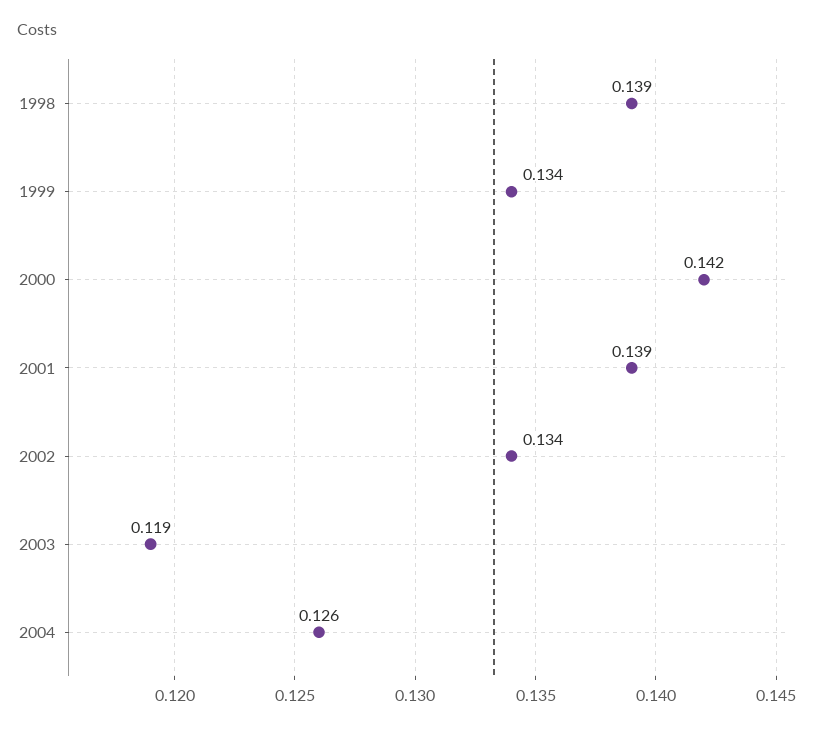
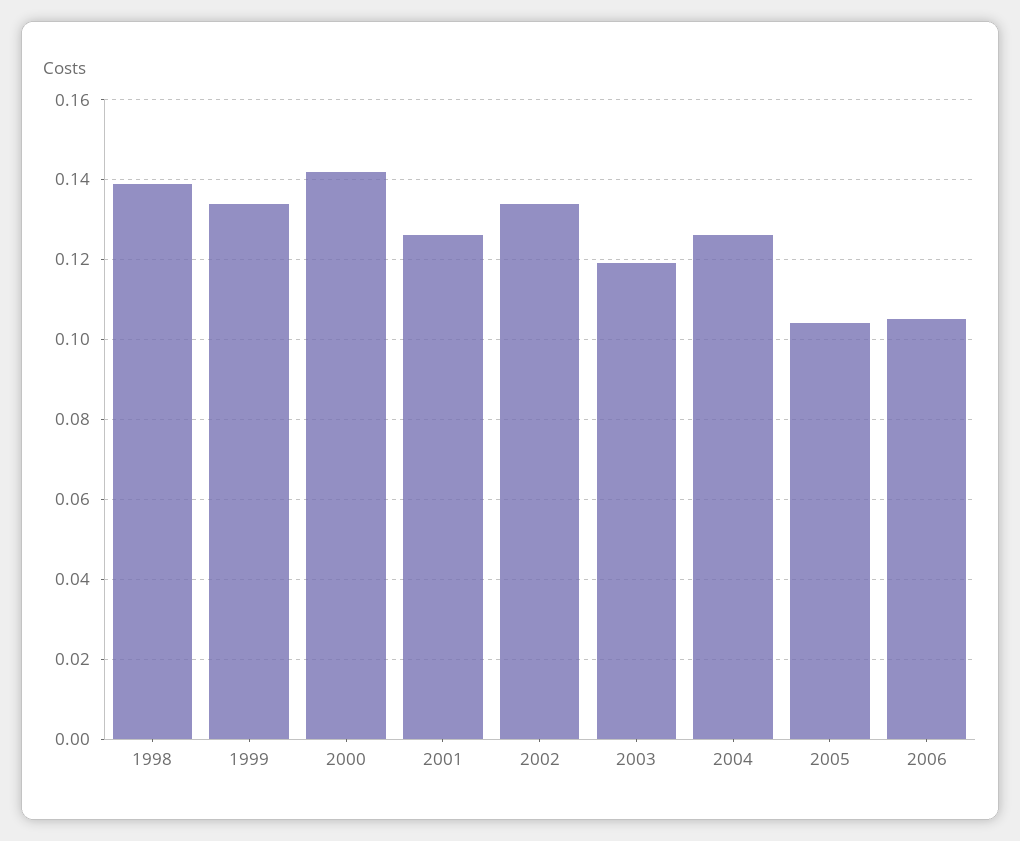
2001: 0.139 -> 0.125
2005: none -> 0.105
2006: none -> 0.105

